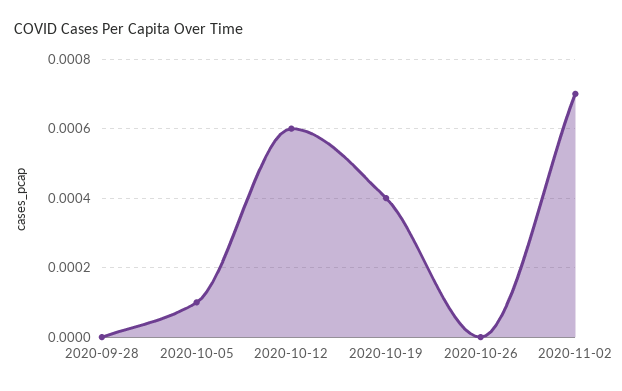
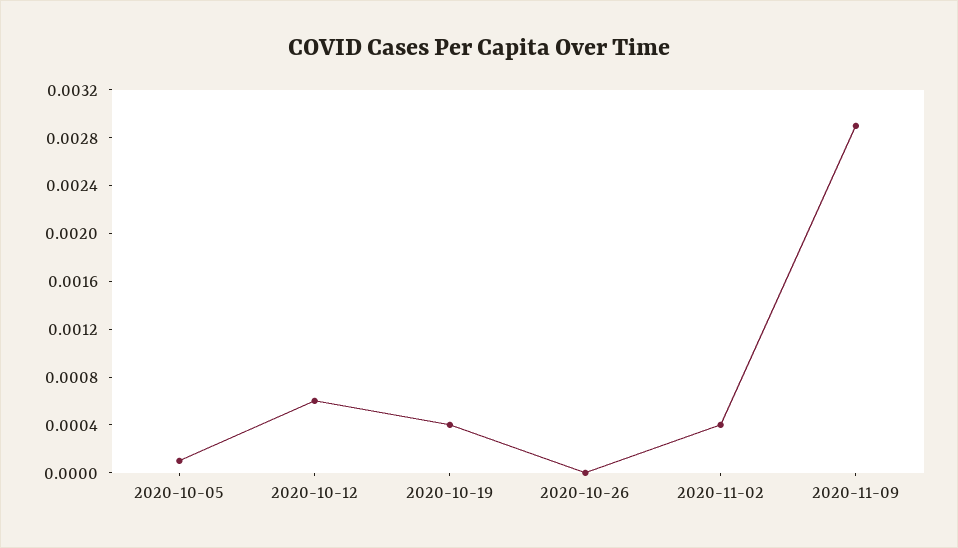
2020-09-28: 0 -> none
2020-11-02: 0.0007 -> 0.0004
2020-11-09: none -> 0.0029

